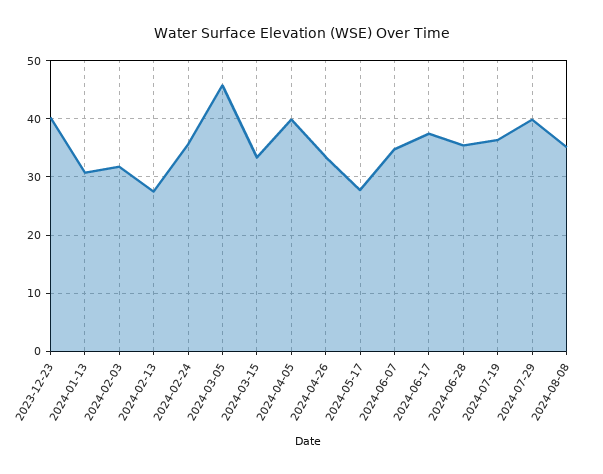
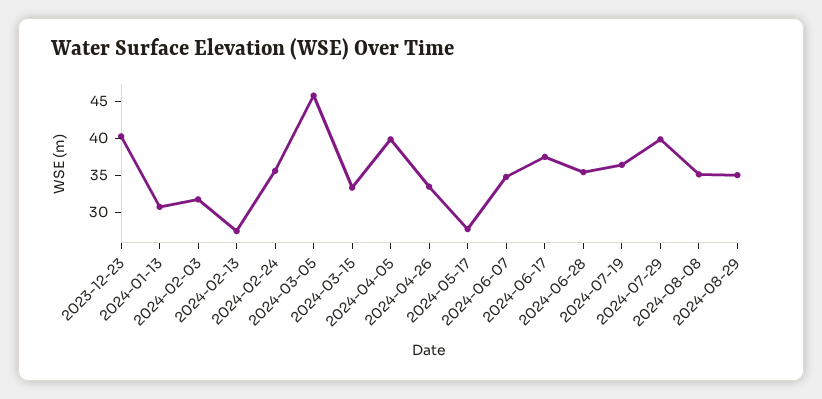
2024-08-29: none -> 35

